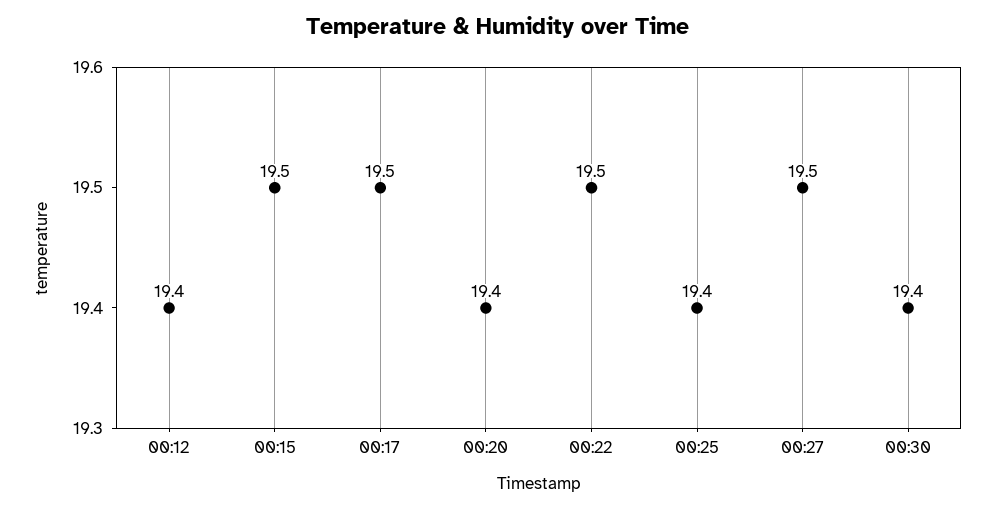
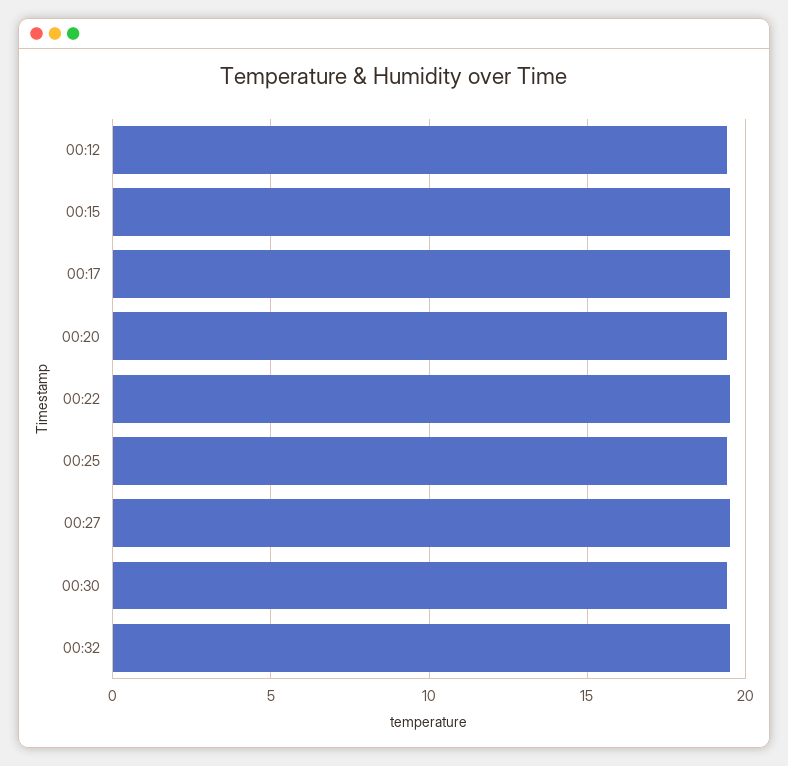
00:32: none -> 19.5

